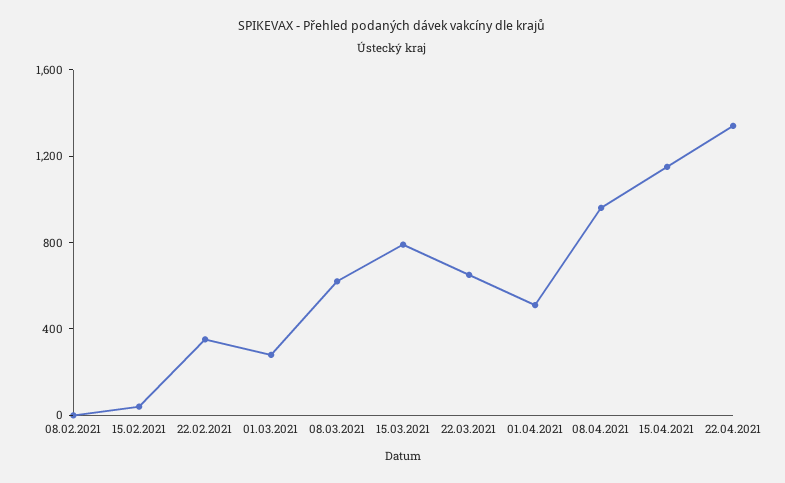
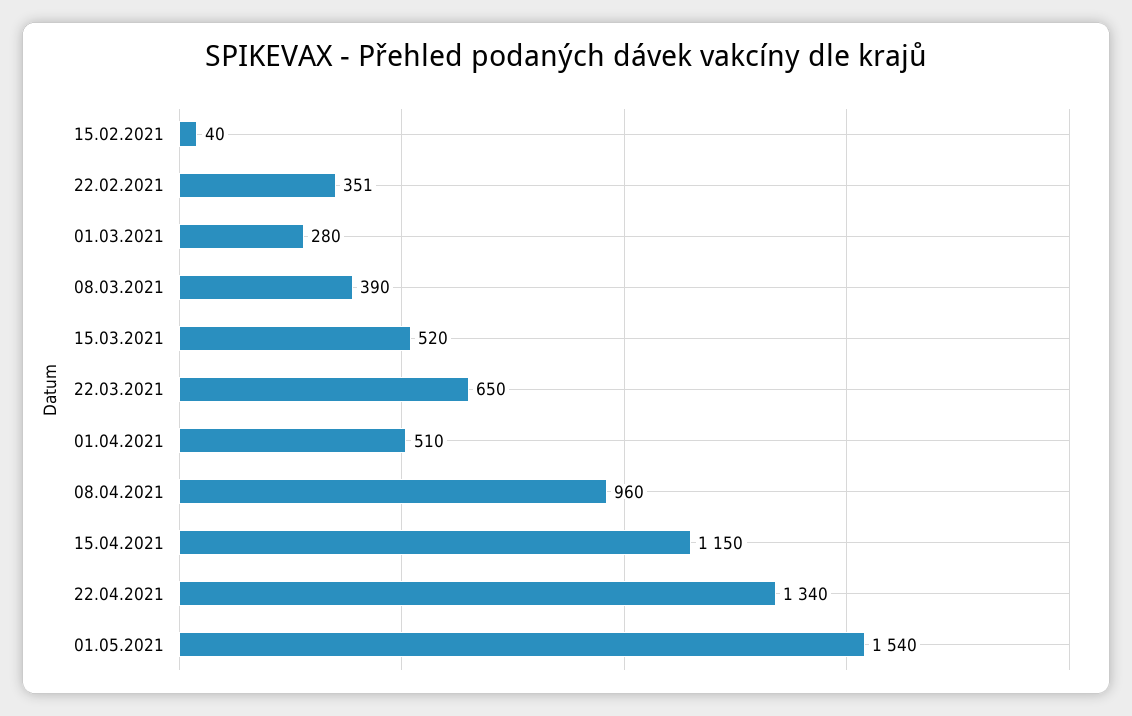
08.02.2021: 0 -> none
08.03.2021: 600 -> 390
15.03.2021: 800 -> 520
01.05.2021: none -> 1540

